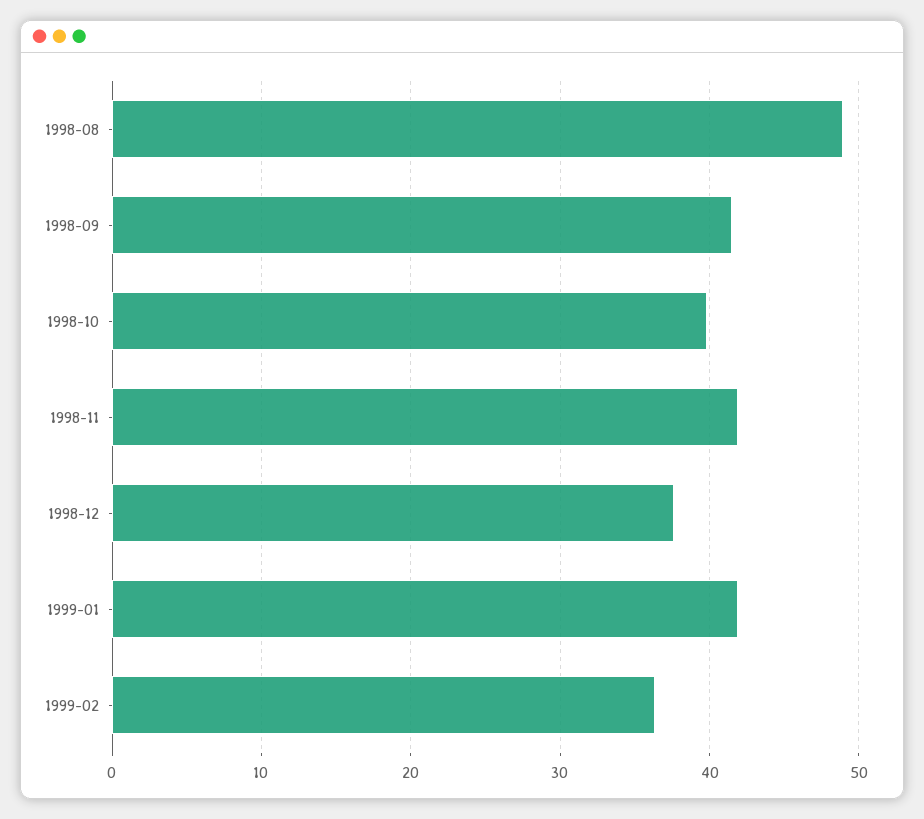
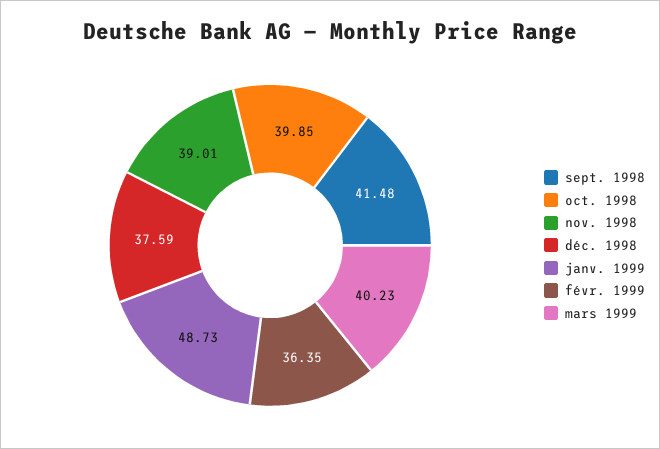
1998-08: 49 -> none
1998-11: 42 -> 39.01
1999-01: 42 -> 48.73
mars 1999: none -> 40.23

